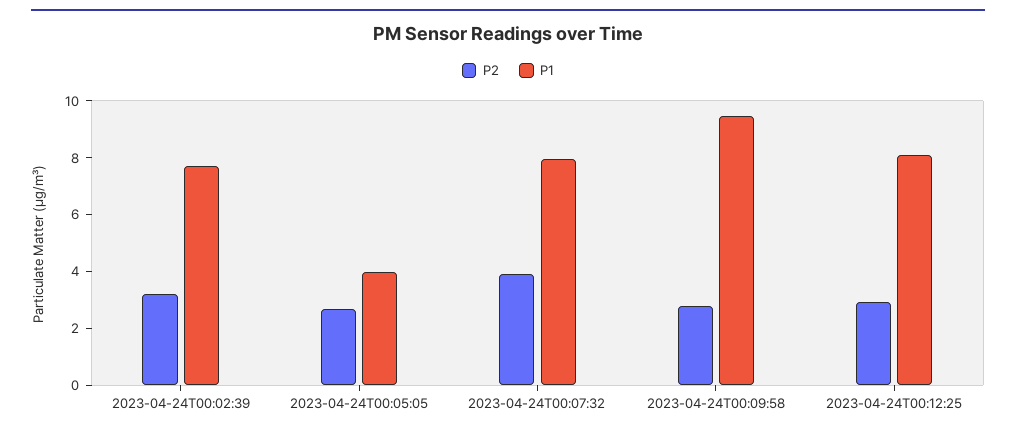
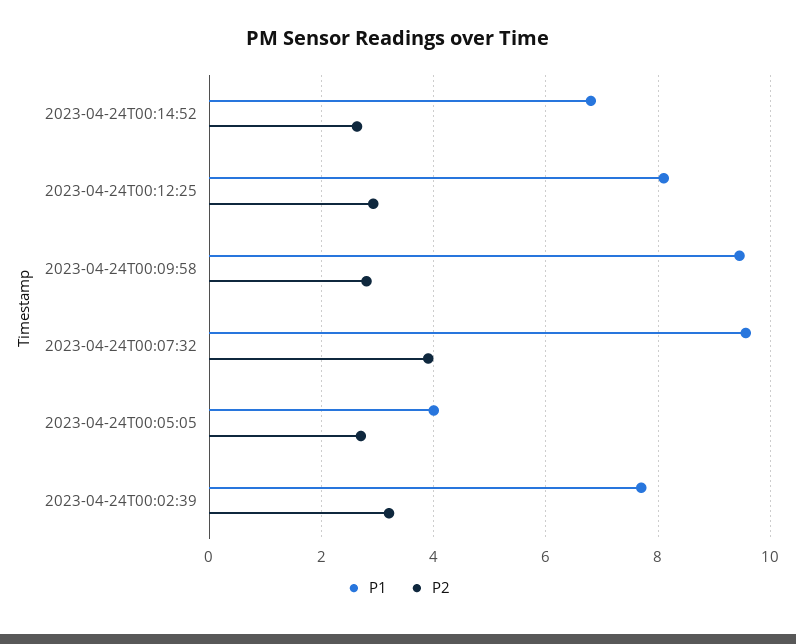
P1, 2023-04-24T00:07:32: 8 -> 9.6
P1, 2023-04-24T00:14:52: none -> 6.8
P2, 2023-04-24T00:14:52: none -> 2.6

